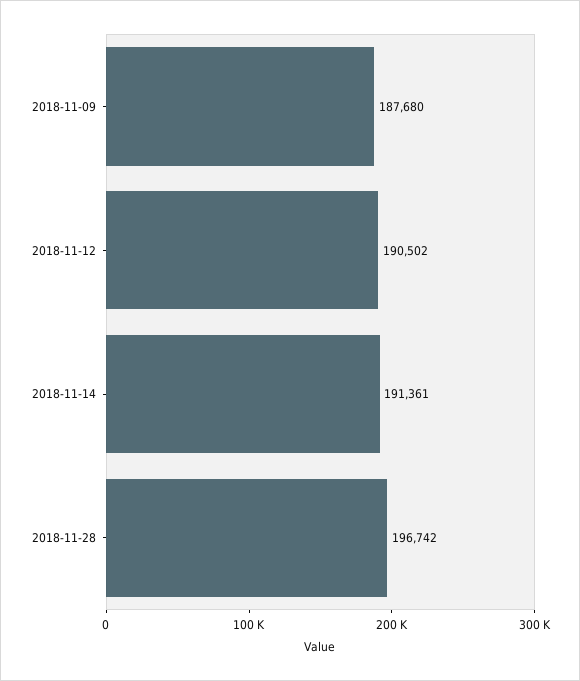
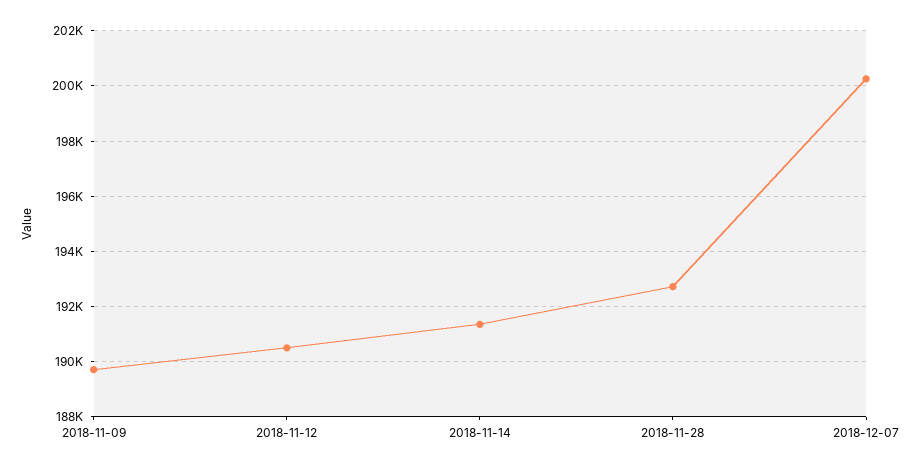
2018-11-09: 187680 -> 189750
2018-11-28: 196742 -> 192750
2018-12-07: none -> 200250

